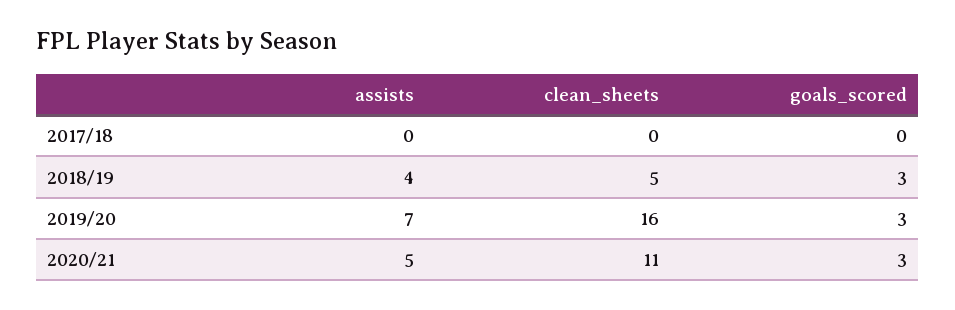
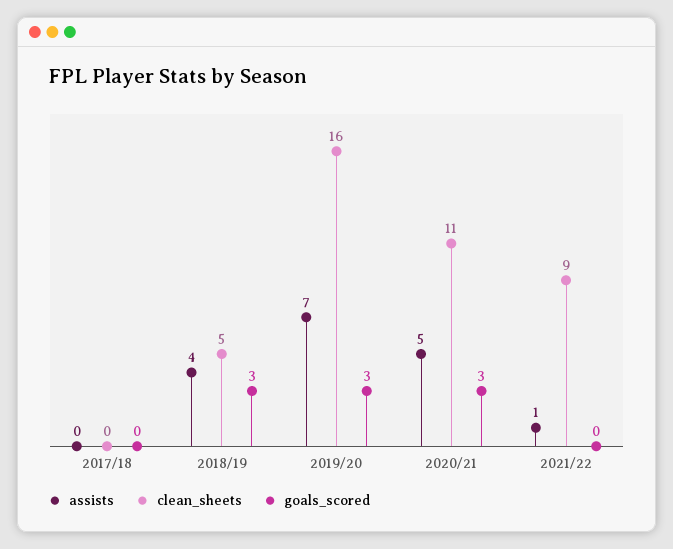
assists, 2021/22: none -> 1
clean_sheets, 2021/22: none -> 9
goals_scored, 2021/22: none -> 0

